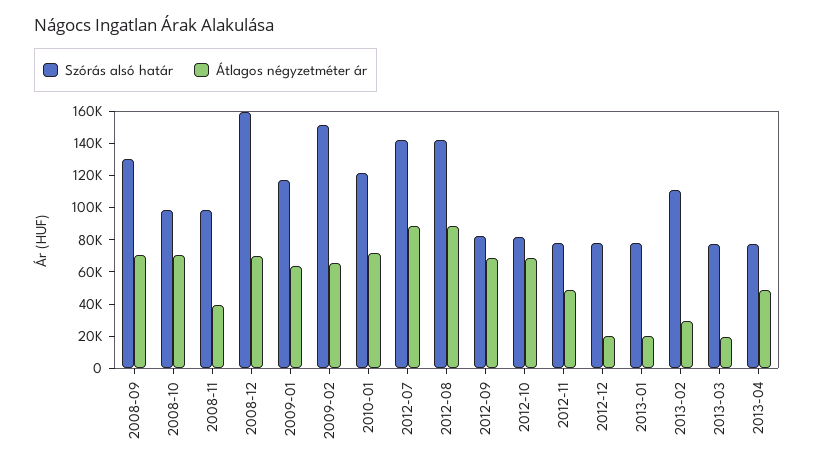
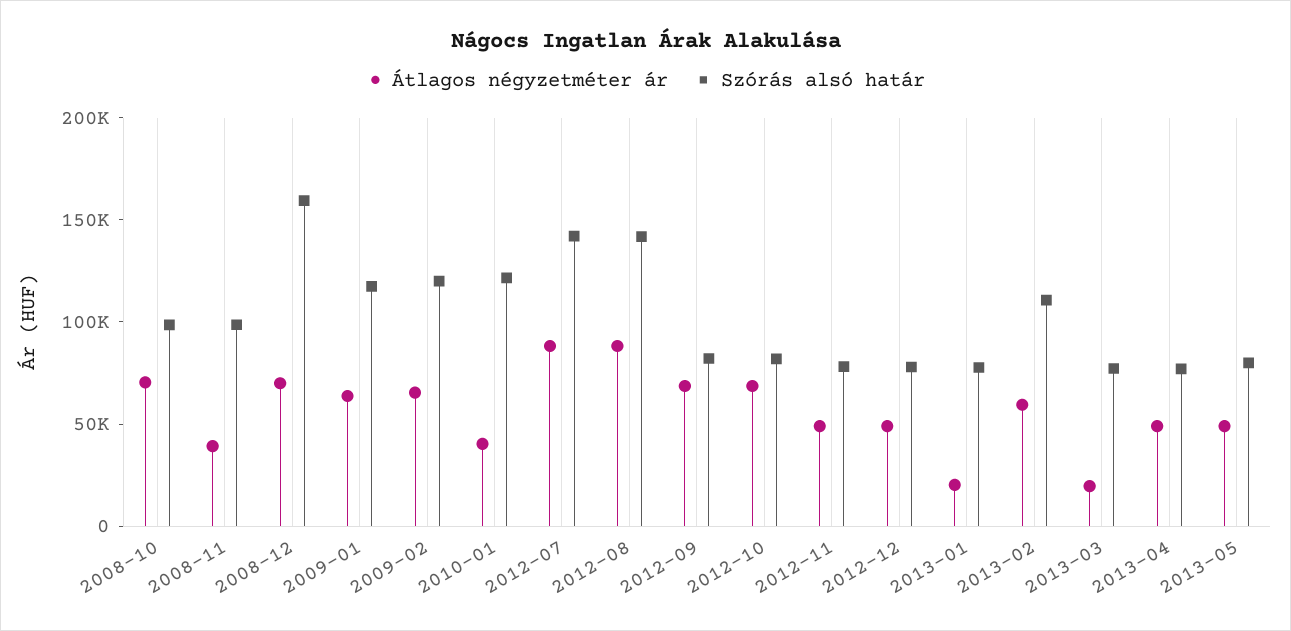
Szórás alsó határ, 2008-09: 130000 -> none
Átlagos négyzetméter ár, 2008-09: 70000 -> none
Szórás alsó határ, 2009-02: 150000 -> 120000
Átlagos négyzetméter ár, 2010-01: 70000 -> 40000
Átlagos négyzetméter ár, 2012-12: 20000 -> 50000
Átlagos négyzetméter ár, 2013-02: 30000 -> 60000
Átlagos négyzetméter ár, 2013-05: none -> 50000
Szórás alsó határ, 2013-05: none -> 80000

